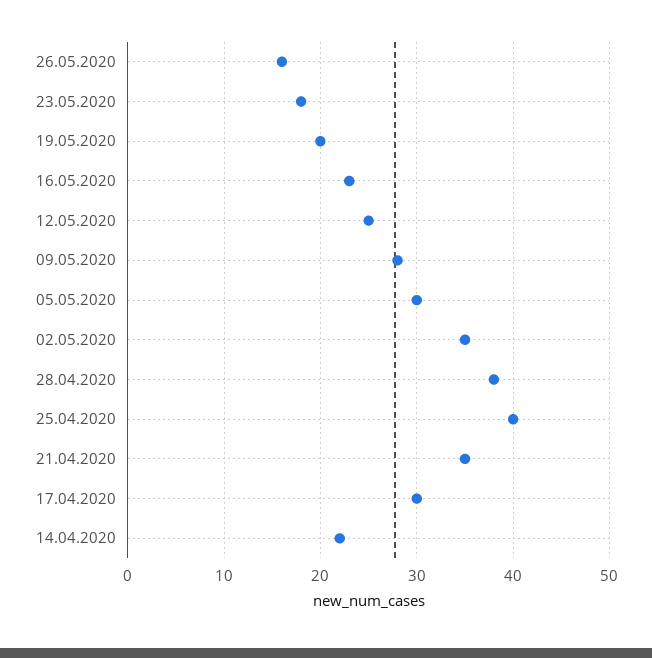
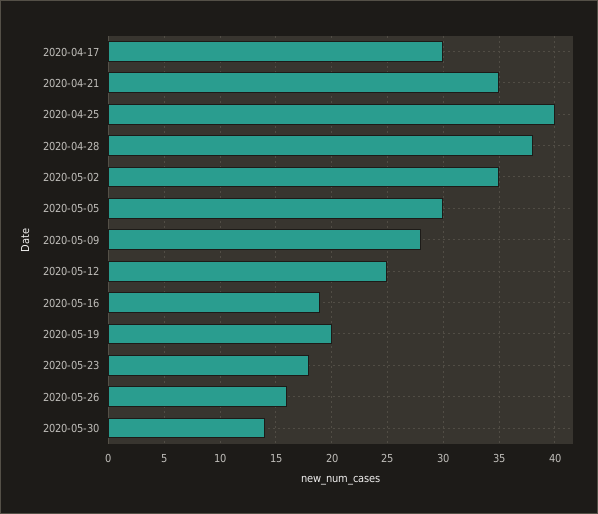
16.05.2020: 23 -> 19
14.04.2020: 22 -> none
2020-05-30: none -> 14

